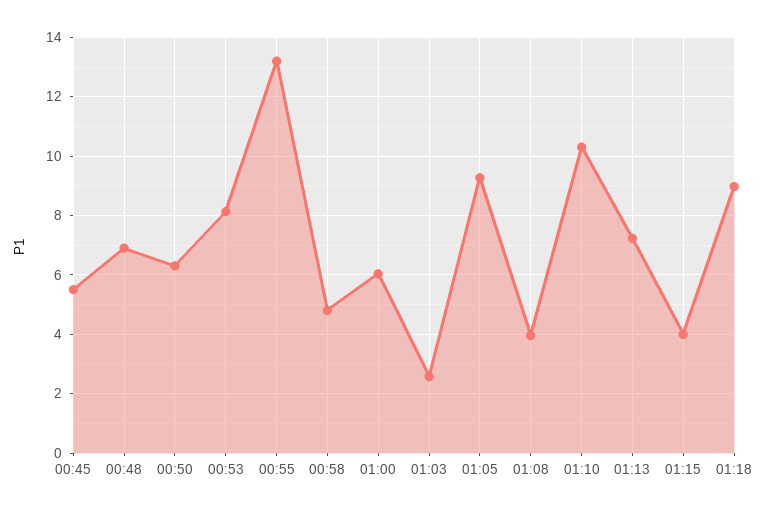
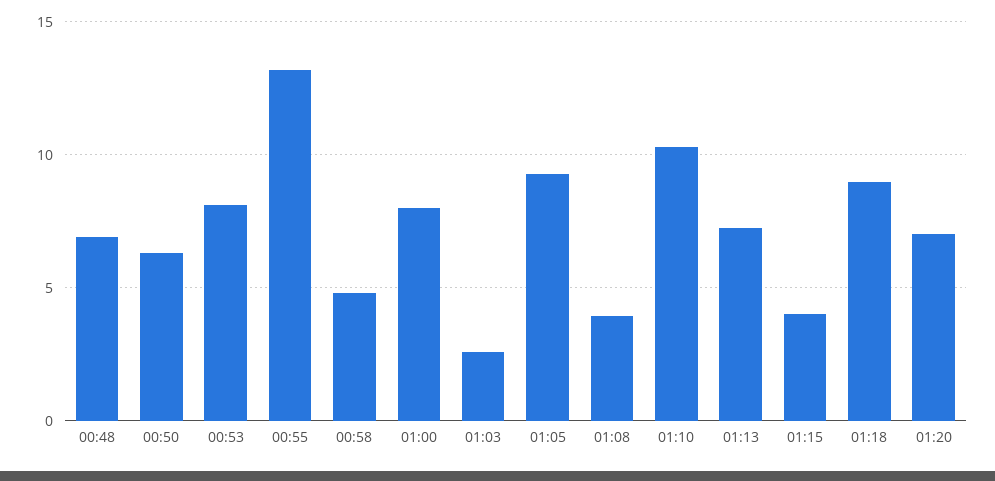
00:45: 5.5 -> none
01:00: 6 -> 8
01:20: none -> 7

